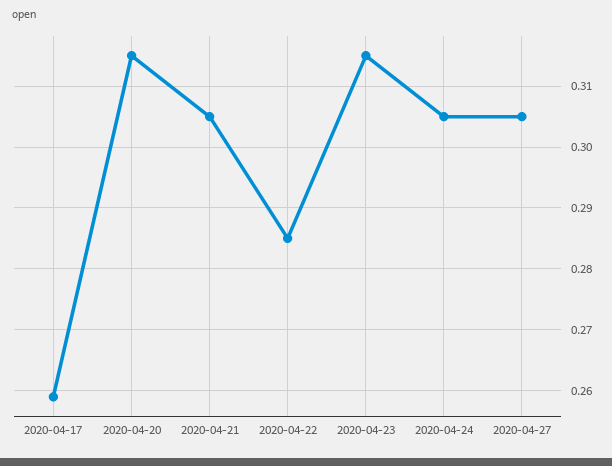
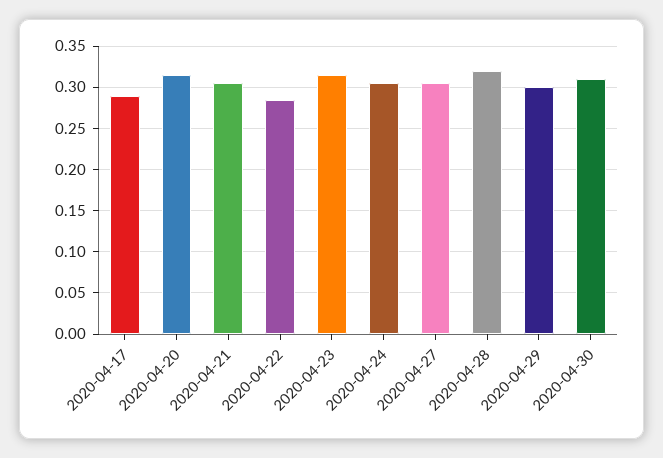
2020-04-17: 0.259 -> 0.29
2020-04-28: none -> 0.32
2020-04-29: none -> 0.3
2020-04-30: none -> 0.31

